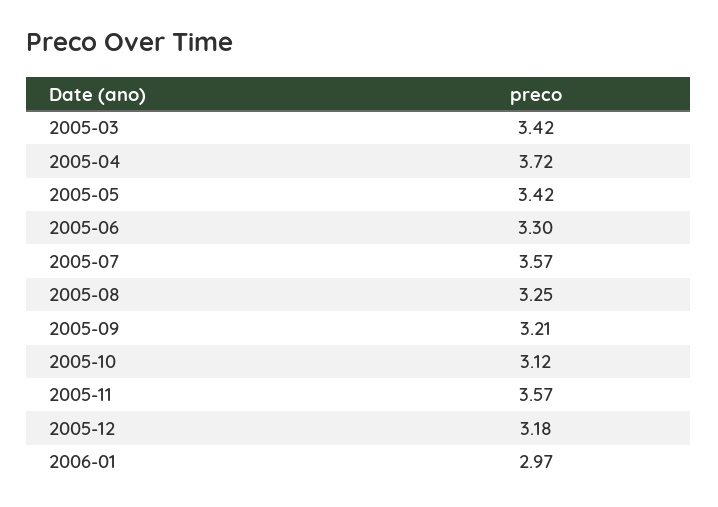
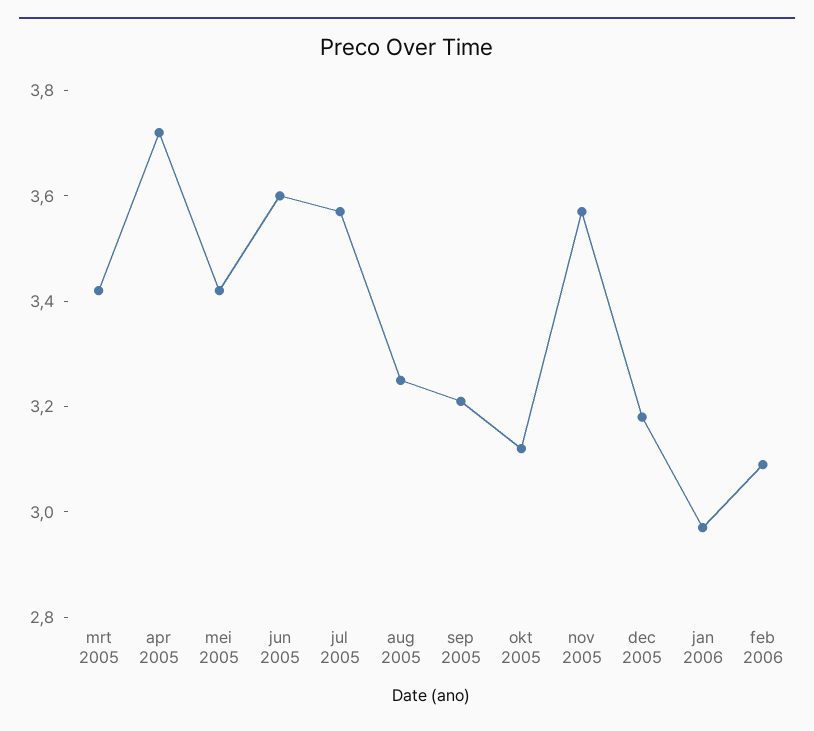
2005-06: 3.3 -> 3.6
feb 2006: none -> 3.1

